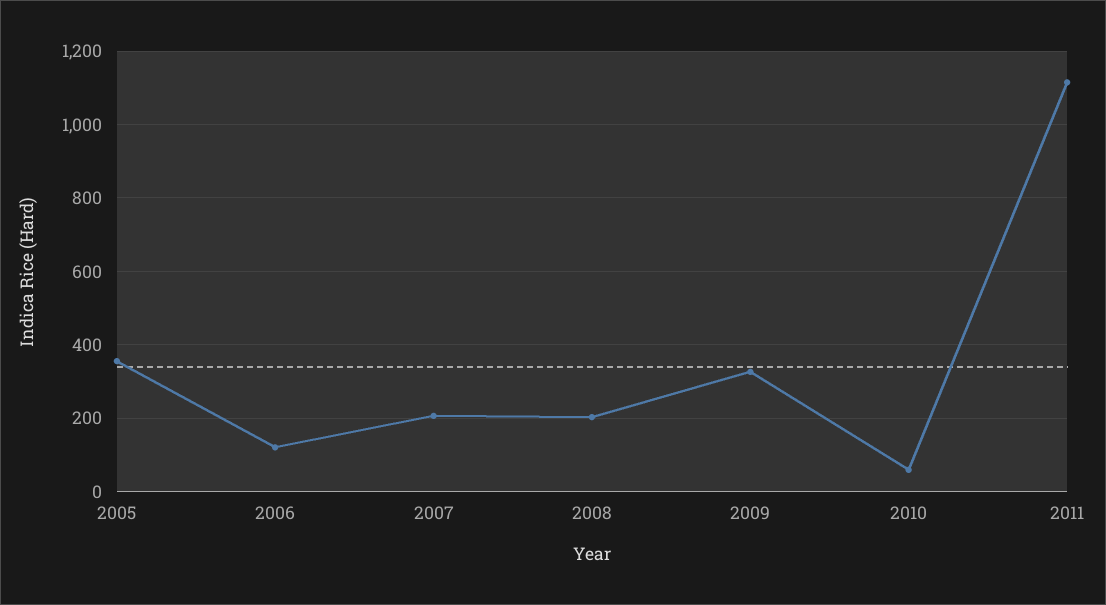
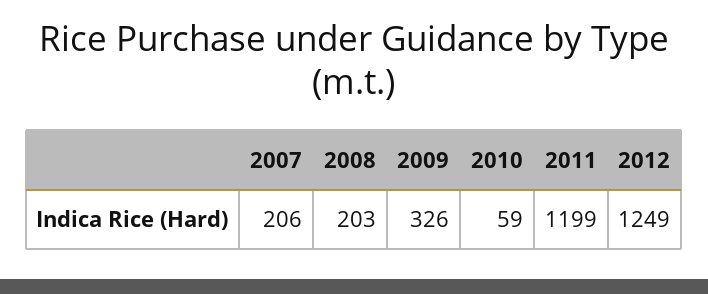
2005: 360 -> none
2006: 120 -> none
2011: 1120 -> 1199
2012: none -> 1249

